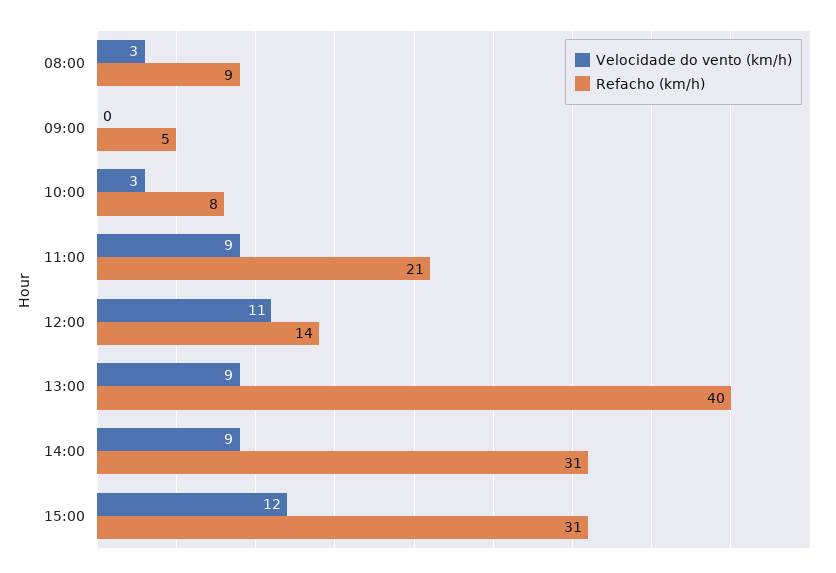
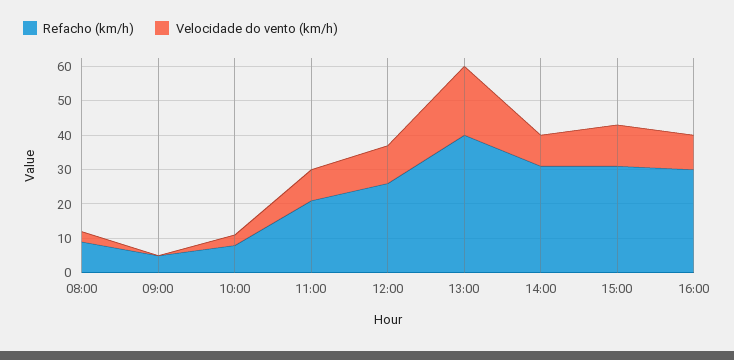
Refacho (km/h), 12:00: 14 -> 25
Velocidade do vento (km/h), 13:00: 9 -> 20
Refacho (km/h), 16:00: none -> 30
Velocidade do vento (km/h), 16:00: none -> 10

